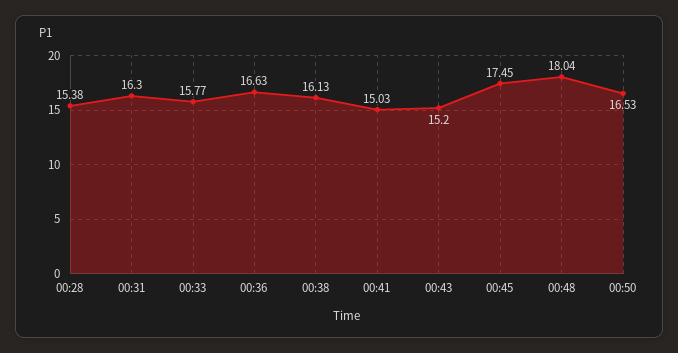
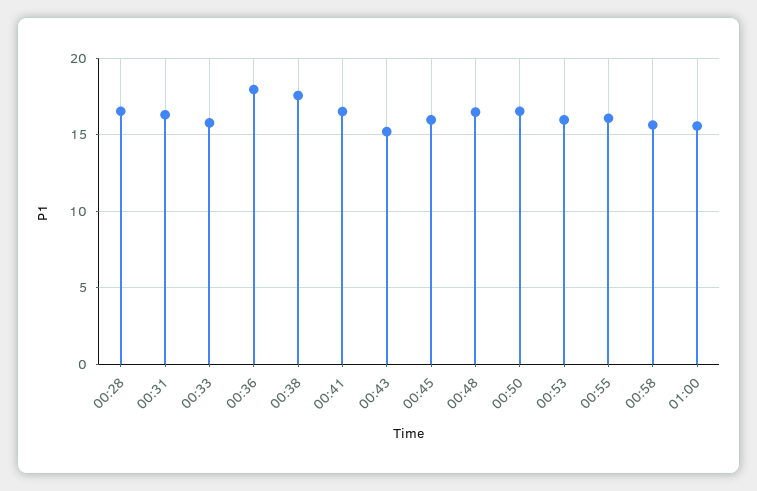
00:28: 15.38 -> 16.5
00:36: 16.63 -> 18
00:38: 16.13 -> 17.5
00:41: 15.03 -> 16.5
00:45: 17.45 -> 16
00:48: 18.04 -> 16.5
00:53: none -> 16
00:55: none -> 16
00:58: none -> 15.5
01:00: none -> 15.5

